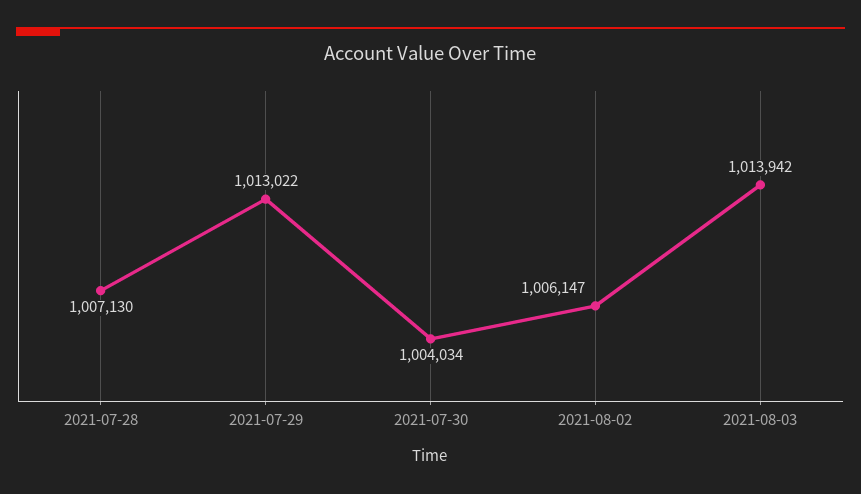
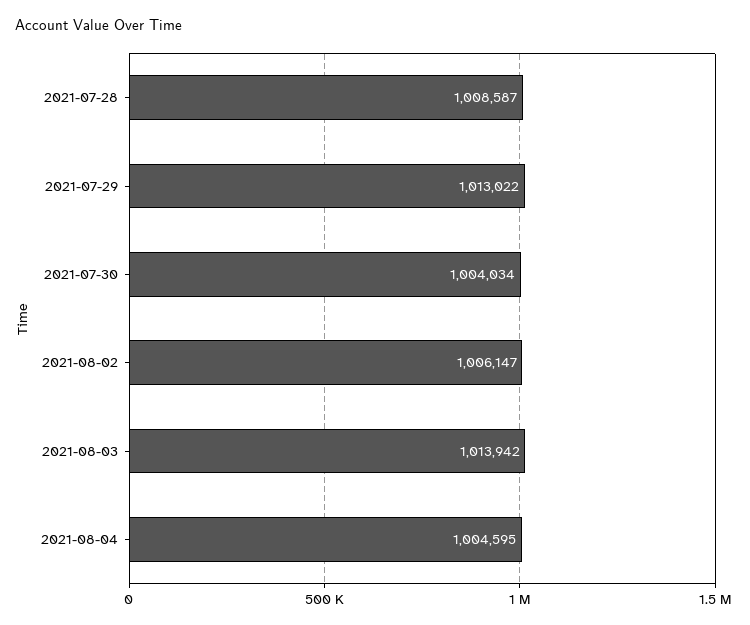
2021-07-28: 1007130 -> 1008587
2021-08-04: none -> 1004595

